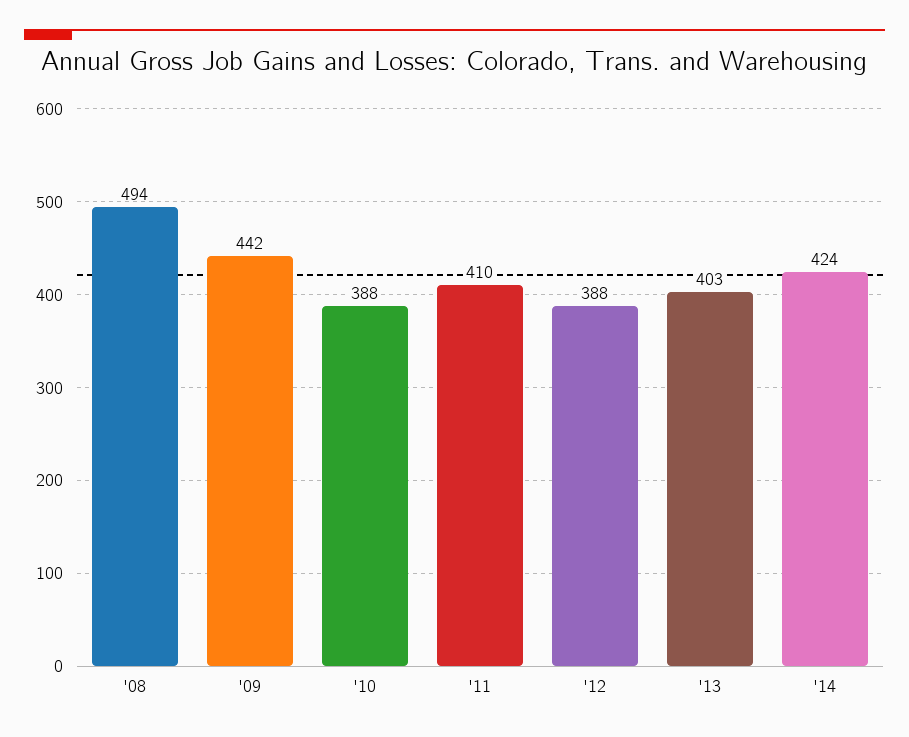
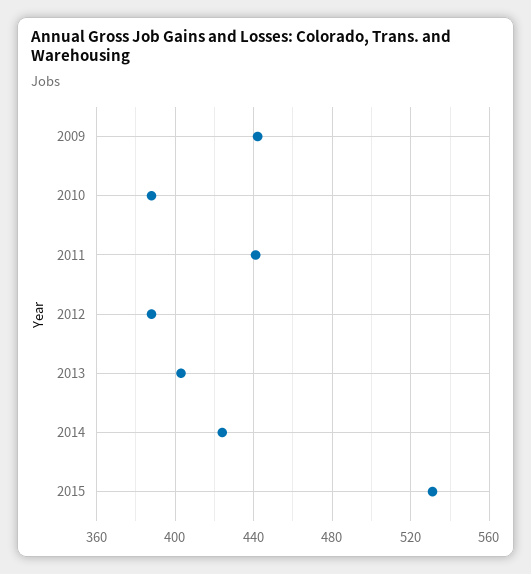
'08: 494 -> none
'11: 410 -> 440
2015: none -> 530

